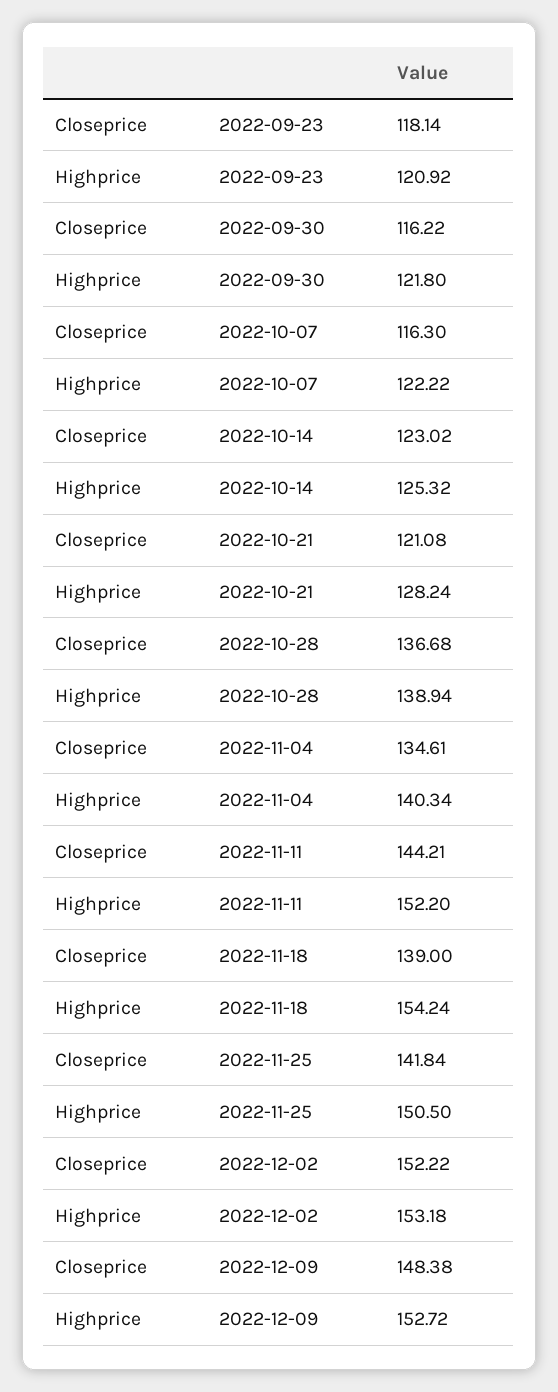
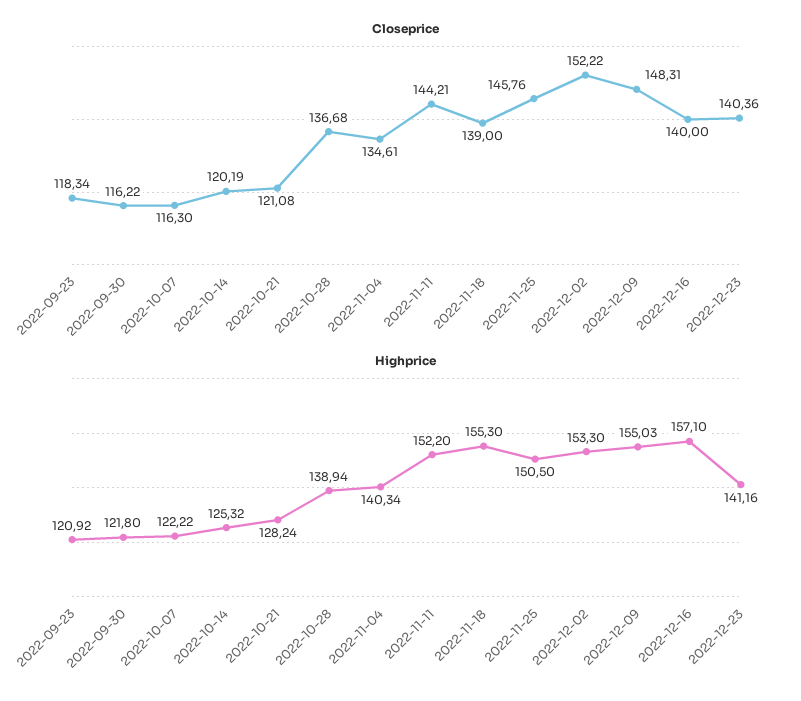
Closeprice, 2022-09-23: 118.14 -> 118.34
Closeprice, 2022-10-14: 123.02 -> 120.19
Highprice, 2022-11-18: 154.24 -> 155.3
Closeprice, 2022-11-25: 141.84 -> 145.76
Highprice, 2022-12-02: 153.18 -> 153.3
Closeprice, 2022-12-09: 148.38 -> 148.31
Highprice, 2022-12-09: 152.72 -> 155.03
Closeprice, 2022-12-16: none -> 140
Closeprice, 2022-12-23: none -> 140.36
Highprice, 2022-12-16: none -> 157.1
Highprice, 2022-12-23: none -> 141.16

